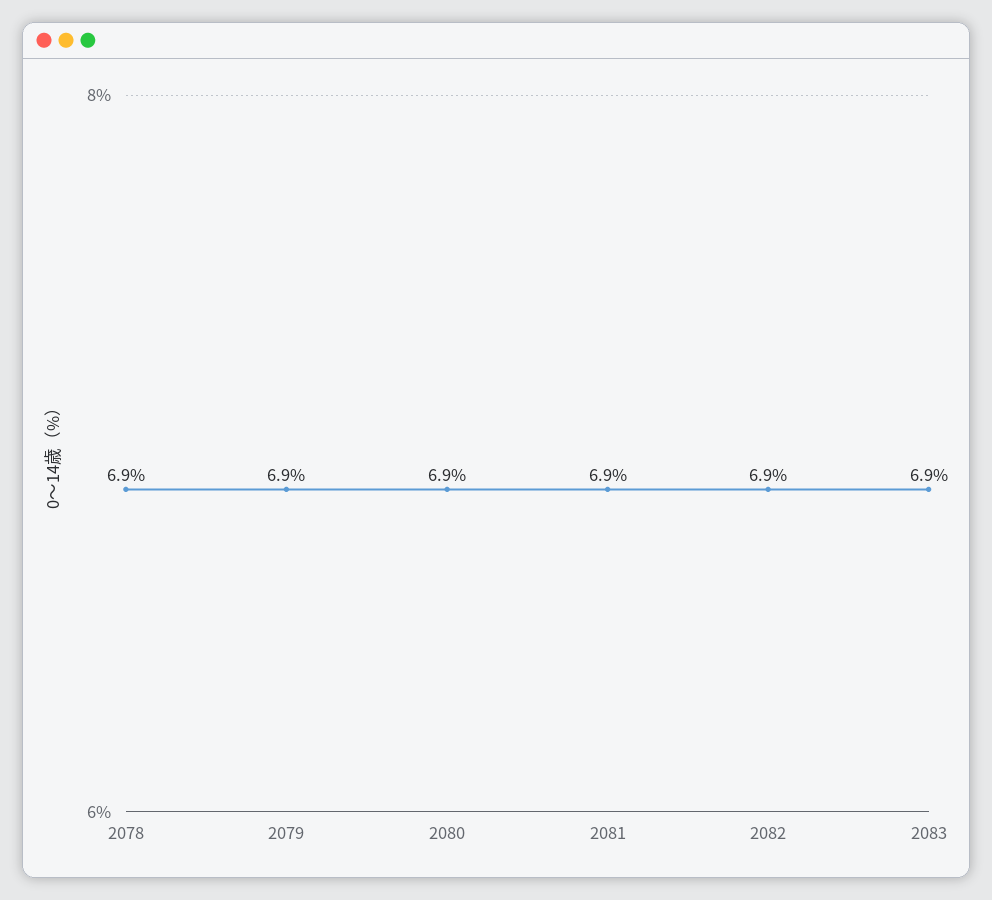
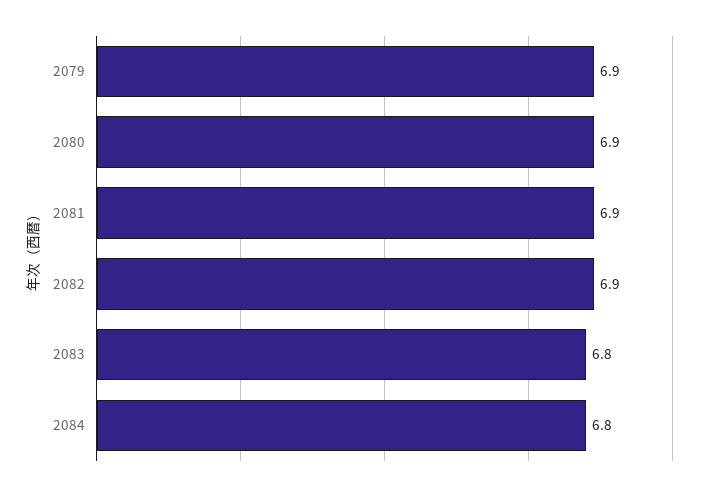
2078: 6.9 -> none
2083: 6.9 -> 6.8
2084: none -> 6.8

